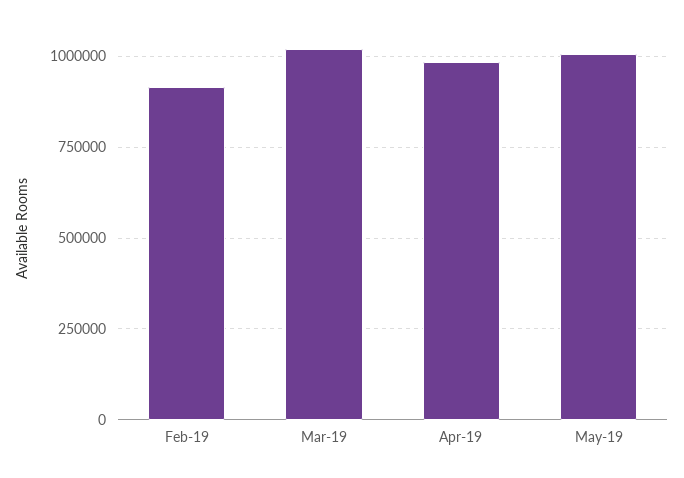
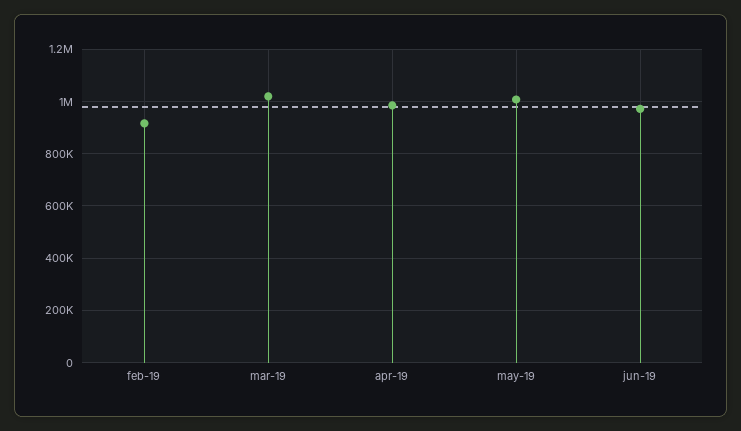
jun-19: none -> 975000

